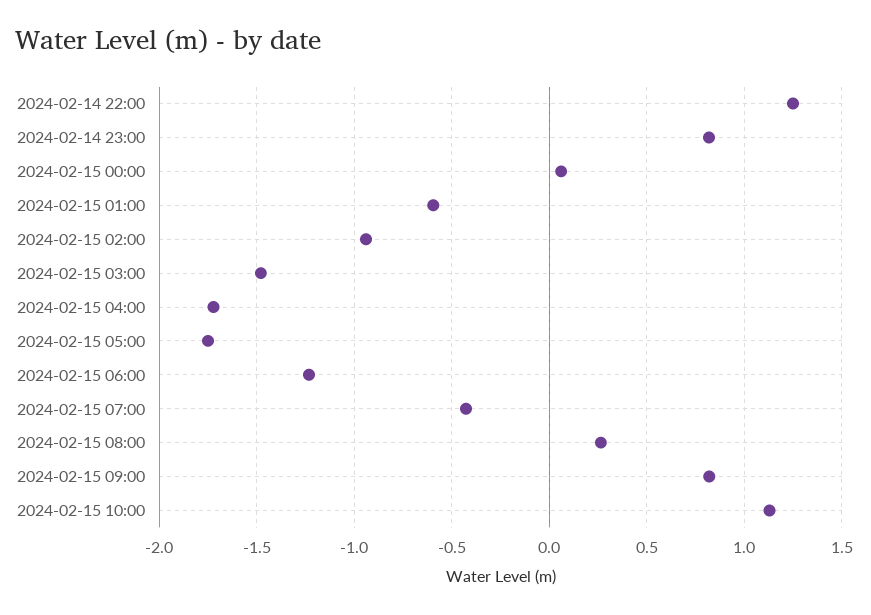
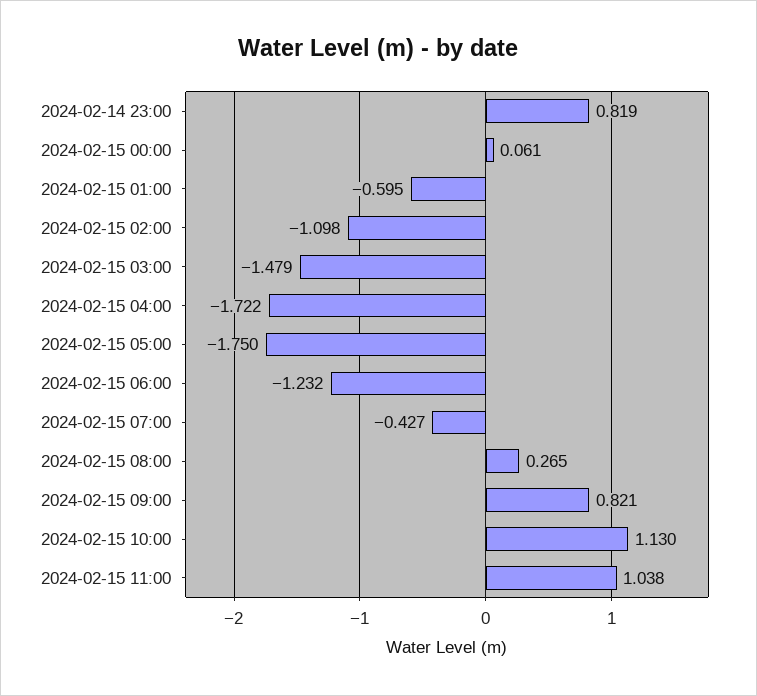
2024-02-14 22:00: 1.25 -> none
2024-02-15 02:00: -0.95 -> -1.098
2024-02-15 11:00: none -> 1.038

